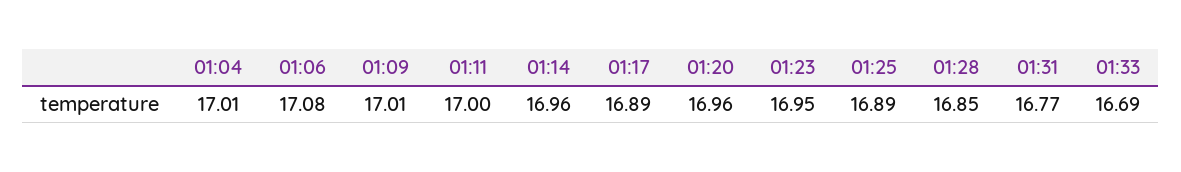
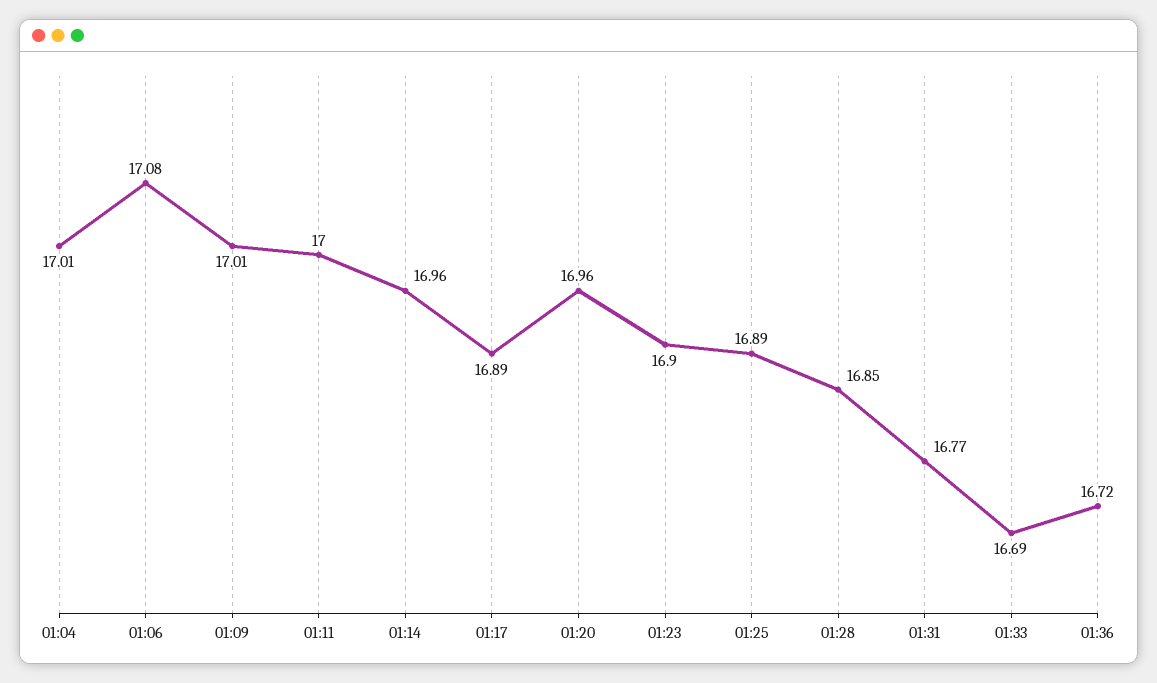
01:23: 16.95 -> 16.9
01:36: none -> 16.72

